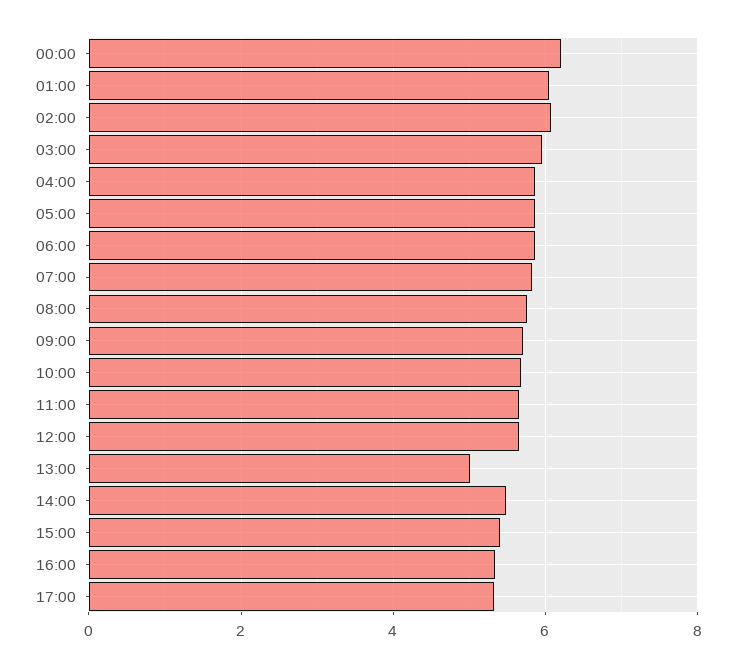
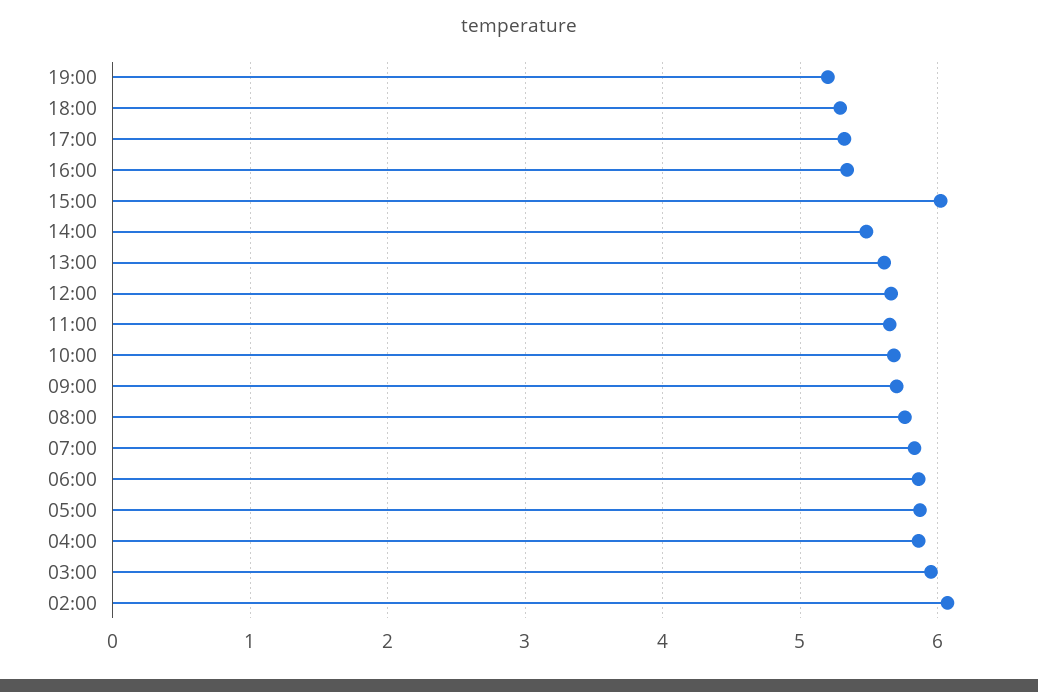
00:00: 6.2 -> none
01:00: 6 -> none
13:00: 5 -> 5.6
15:00: 5.4 -> 6
19:00: none -> 5.2
18:00: none -> 5.3

